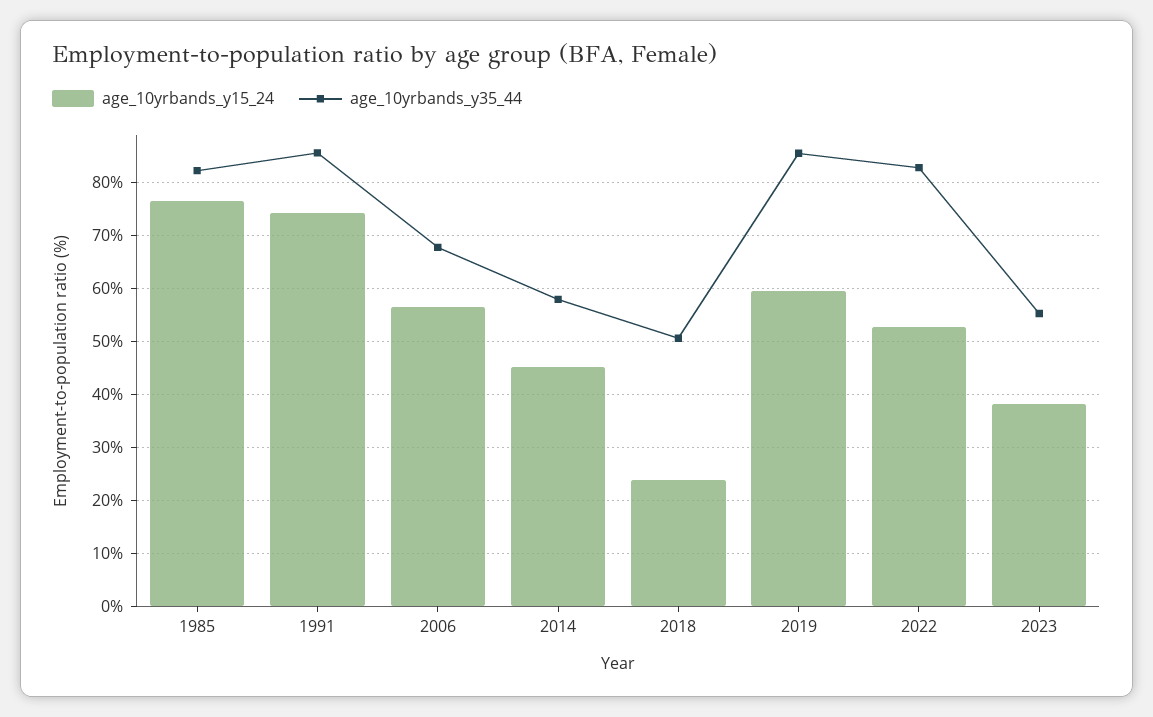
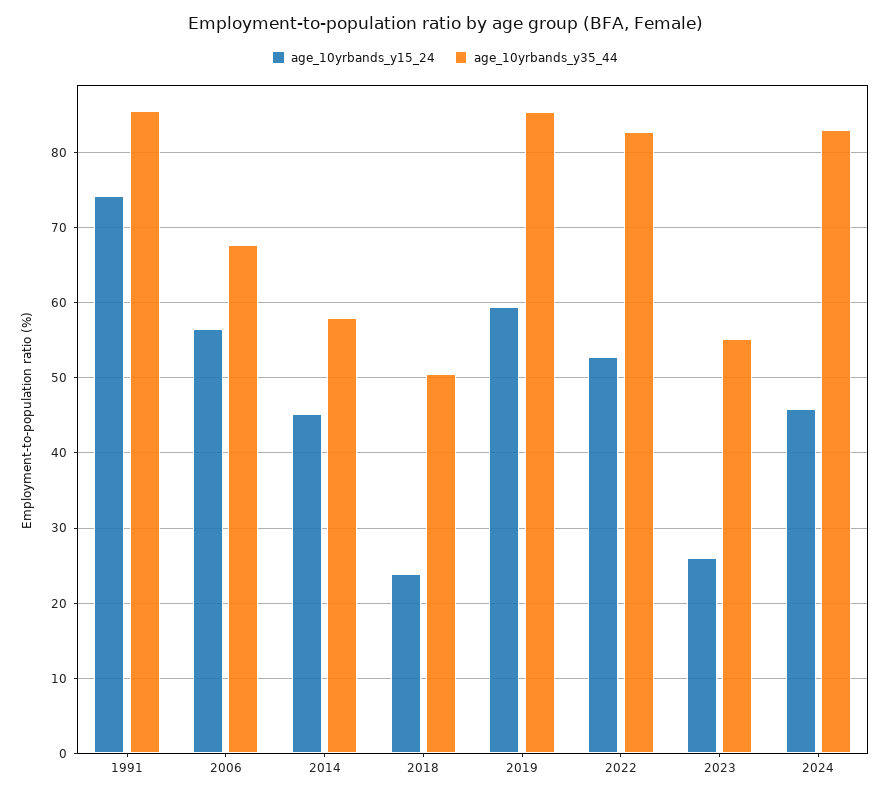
age_10yrbands_y15_24, 1985: 76 -> none
age_10yrbands_y35_44, 1985: 82 -> none
age_10yrbands_y15_24, 2023: 38 -> 26
age_10yrbands_y15_24, 2024: none -> 46
age_10yrbands_y35_44, 2024: none -> 83

